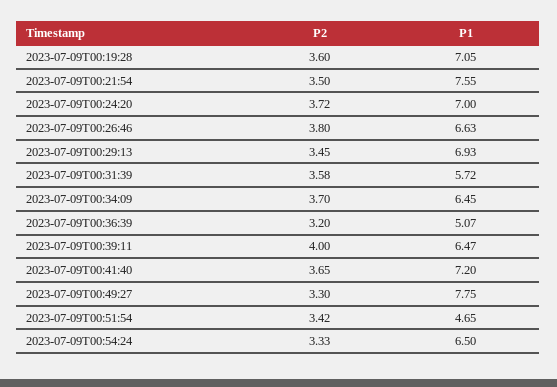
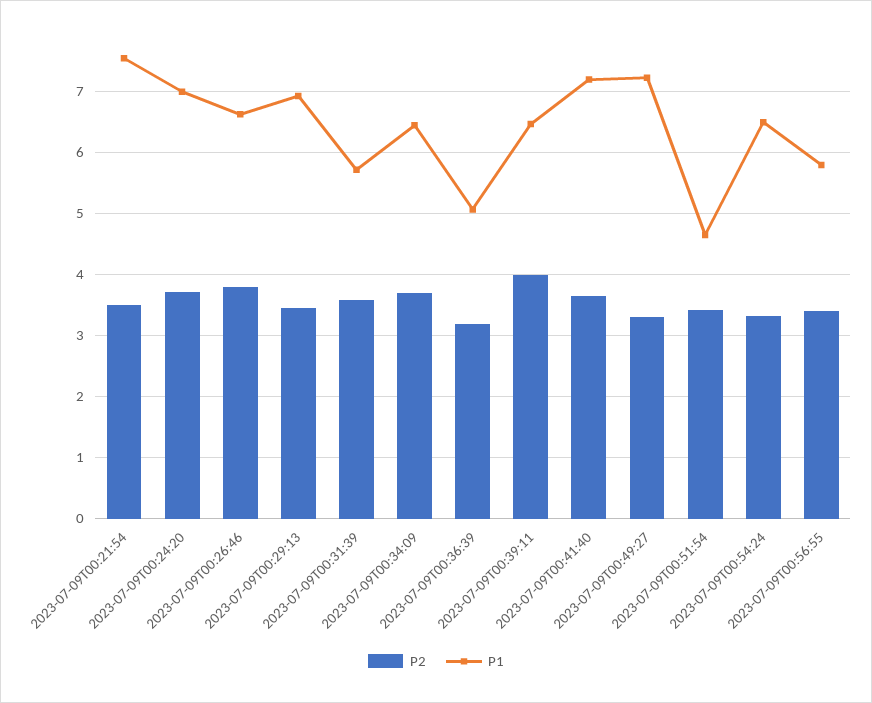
P2, 2023-07-09T00:19:28: 3.6 -> none
P1, 2023-07-09T00:19:28: 7.05 -> none
P1, 2023-07-09T00:49:27: 7.75 -> 7.2
P2, 2023-07-09T00:56:55: none -> 3.4
P1, 2023-07-09T00:56:55: none -> 5.8

